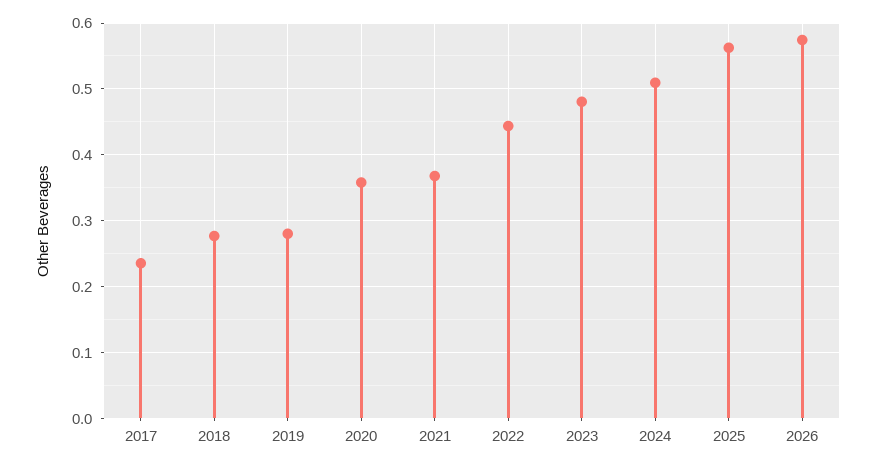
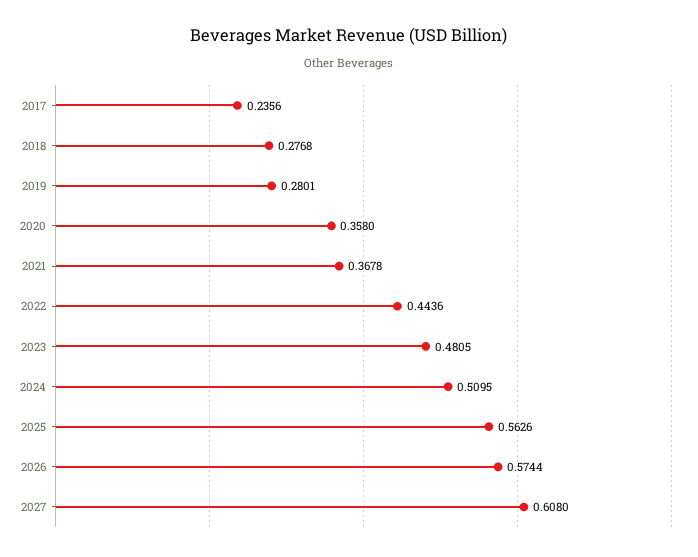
2027: none -> 0.608

